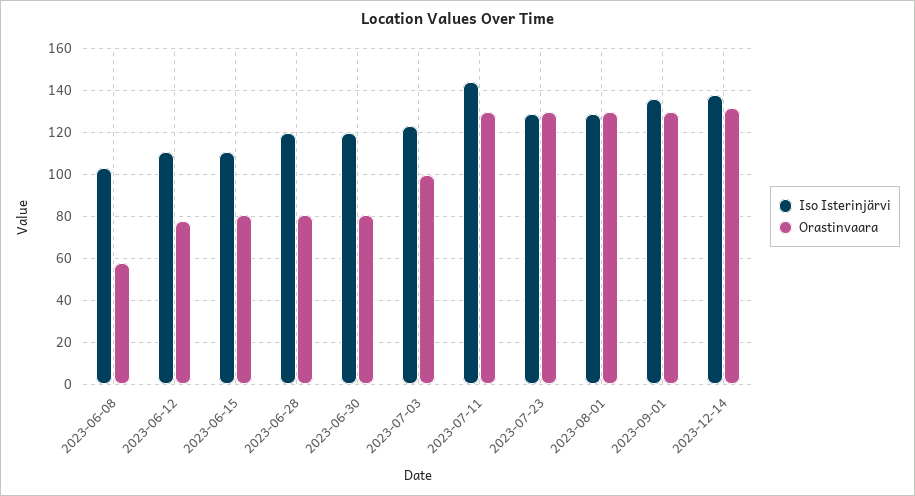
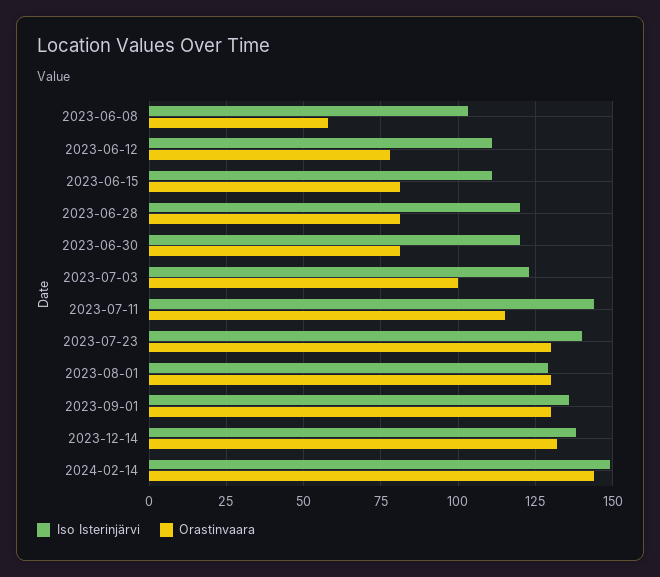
Orastinvaara, 2023-07-11: 130 -> 115
Iso Isterinjärvi, 2023-07-23: 130 -> 140
Iso Isterinjärvi, 2024-02-14: none -> 150
Orastinvaara, 2024-02-14: none -> 145

